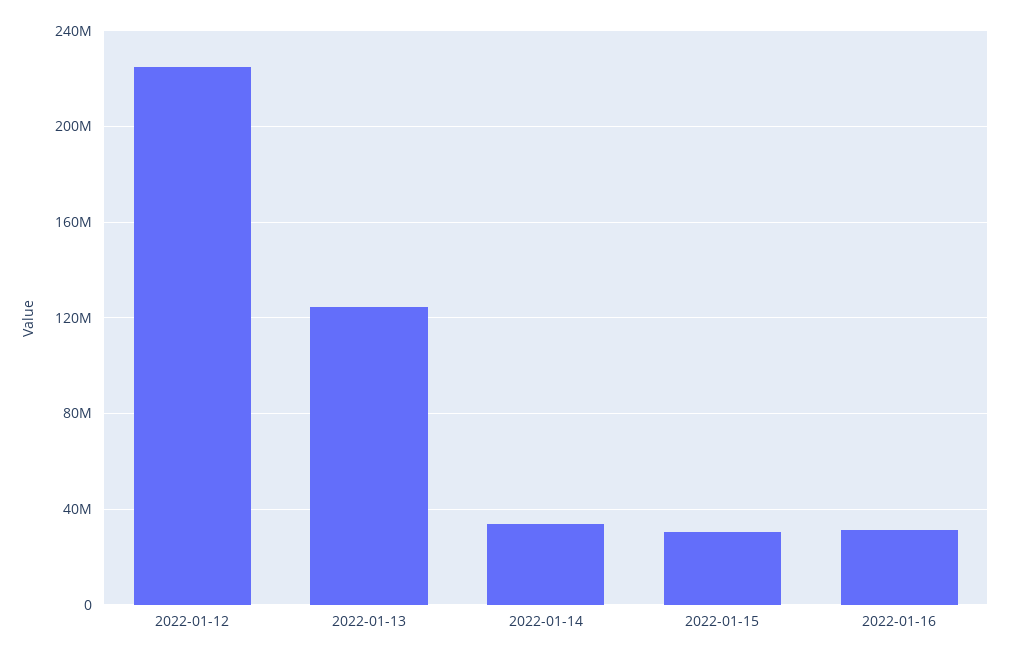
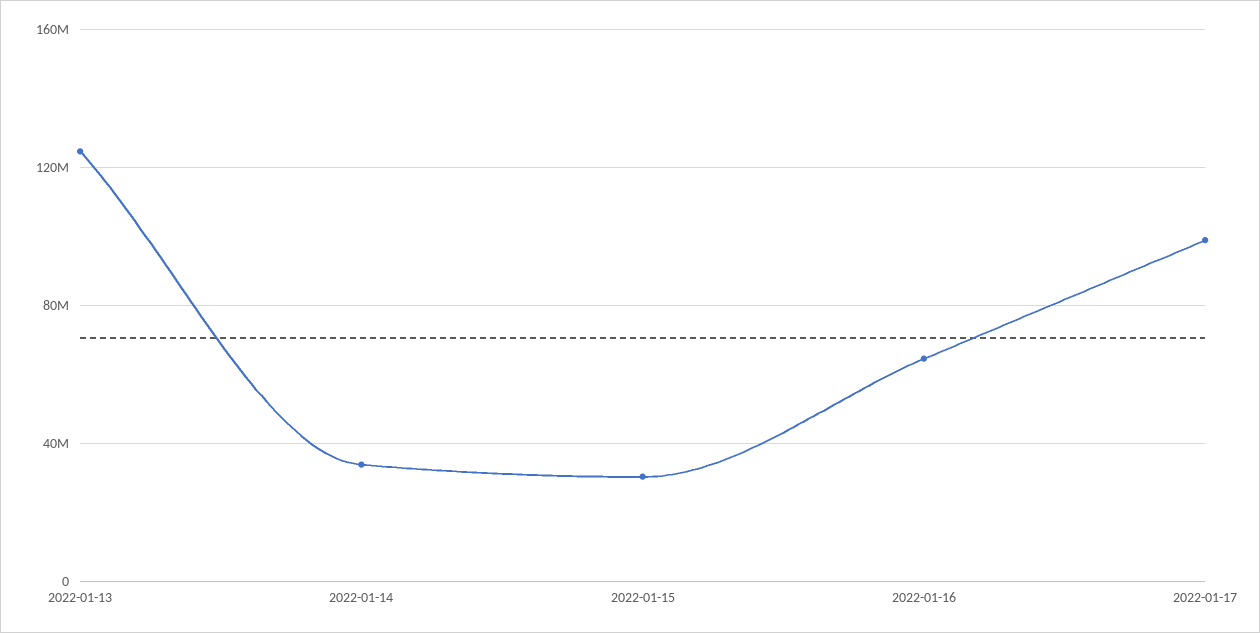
2022-01-12: 225000000 -> none
2022-01-16: 30000000 -> 65000000
2022-01-17: none -> 100000000

